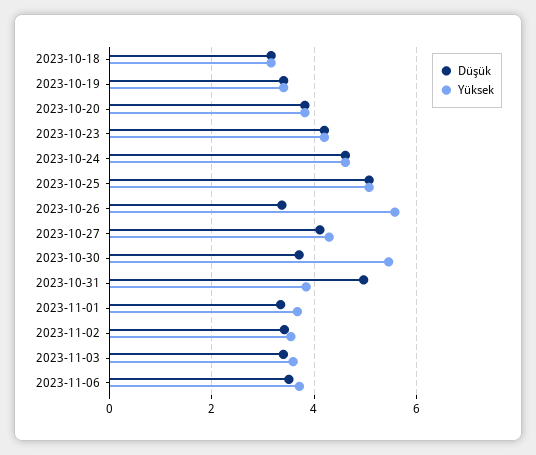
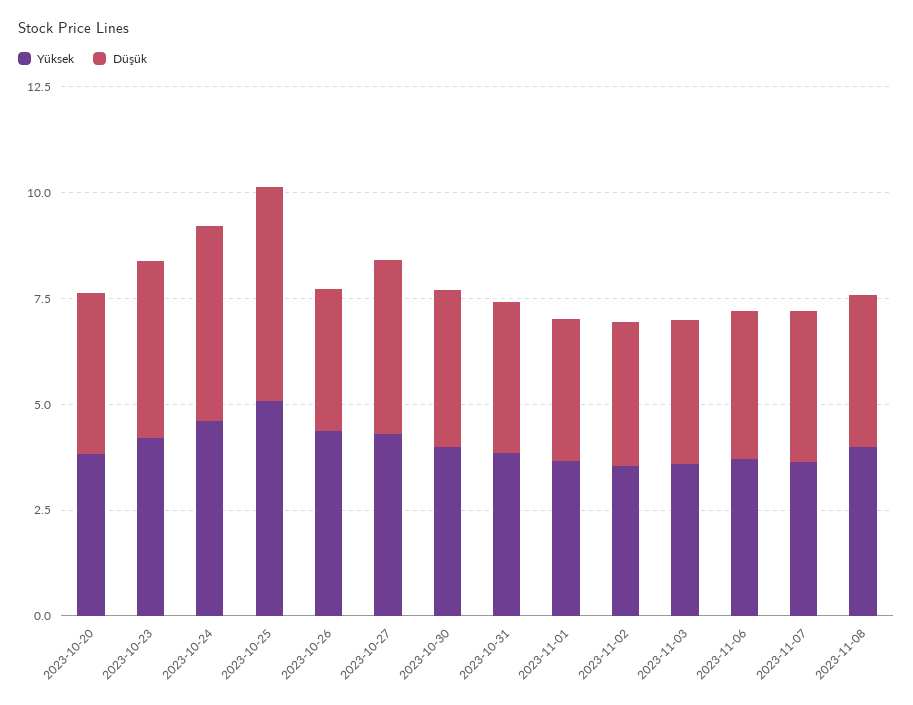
Düşük, 2023-10-18: 3.2 -> none
Yüksek, 2023-10-18: 3.2 -> none
Düşük, 2023-10-19: 3.4 -> none
Yüksek, 2023-10-19: 3.4 -> none
Yüksek, 2023-10-26: 5.6 -> 4.5
Yüksek, 2023-10-30: 5.4 -> 4
Düşük, 2023-10-31: 5 -> 3.5
Yüksek, 2023-11-07: none -> 3.5
Düşük, 2023-11-07: none -> 3.5
Yüksek, 2023-11-08: none -> 4
Düşük, 2023-11-08: none -> 3.5

